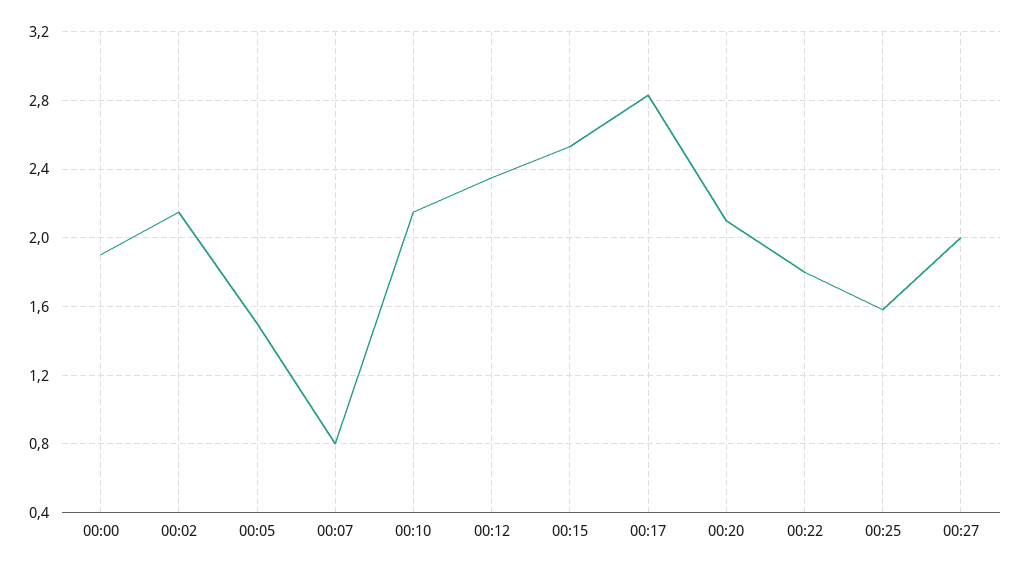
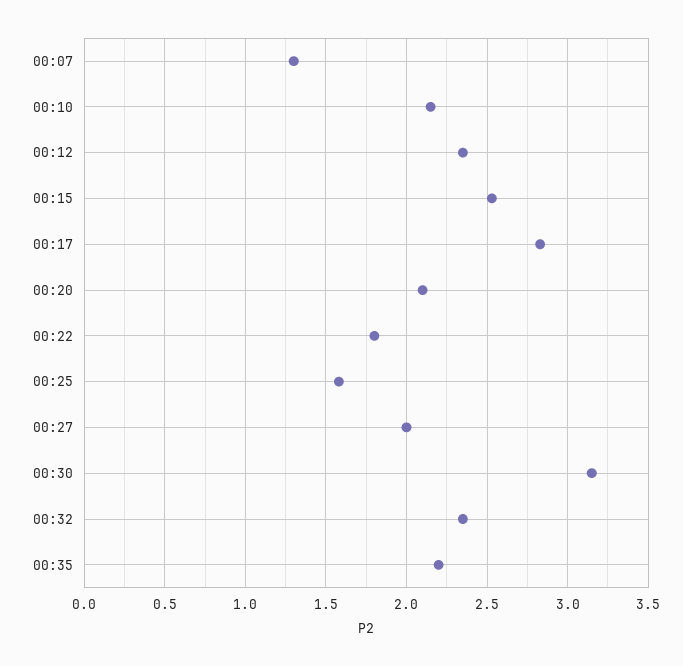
00:00: 1.9 -> none
00:02: 2.15 -> none
00:05: 1.5 -> none
00:07: 0.8 -> 1.3
00:30: none -> 3.15
00:32: none -> 2.35
00:35: none -> 2.2

